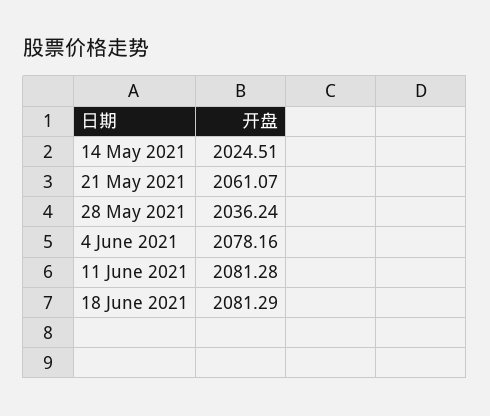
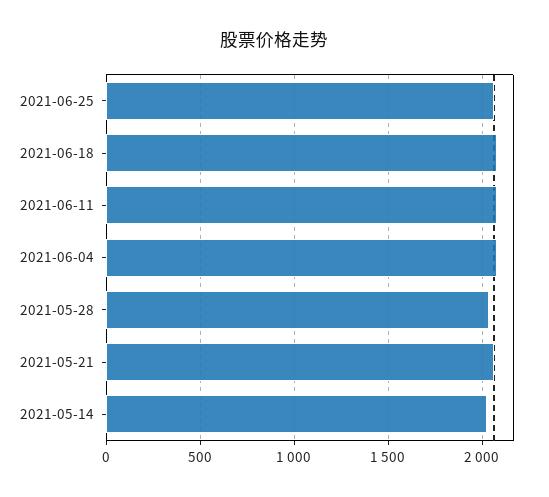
2021-06-25: none -> 2050

